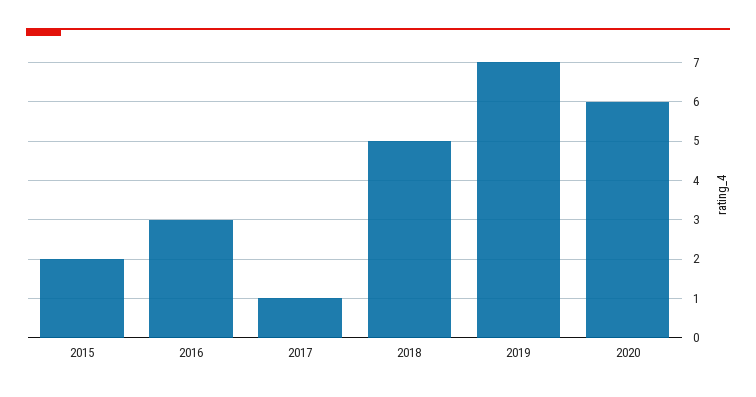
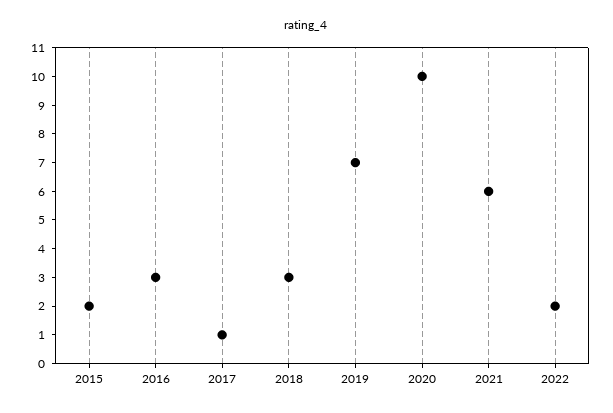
2018: 5 -> 3
2020: 6 -> 10
2021: none -> 6
2022: none -> 2

